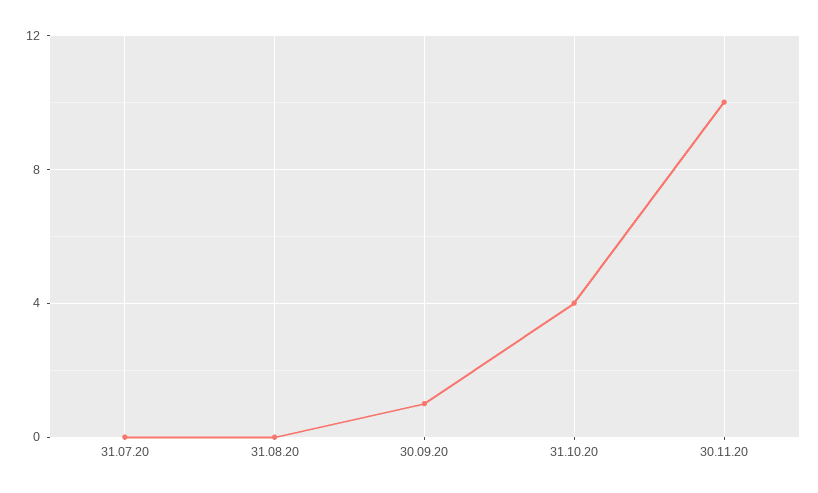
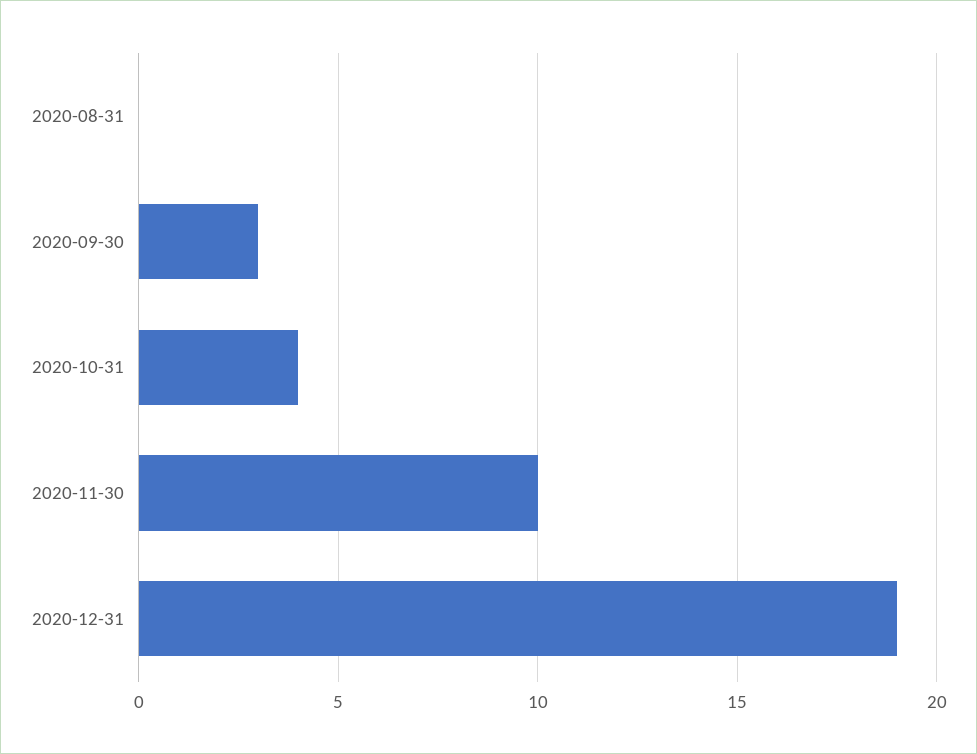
31.07.20: 0 -> none
30.09.20: 1 -> 3
2020-12-31: none -> 19

